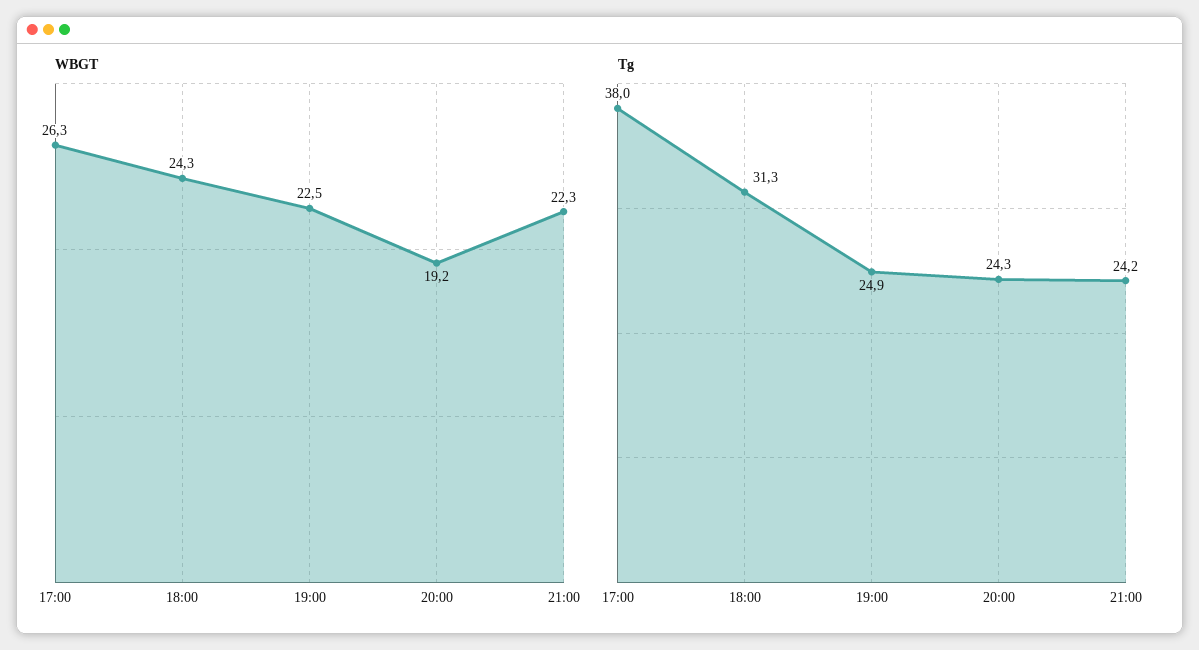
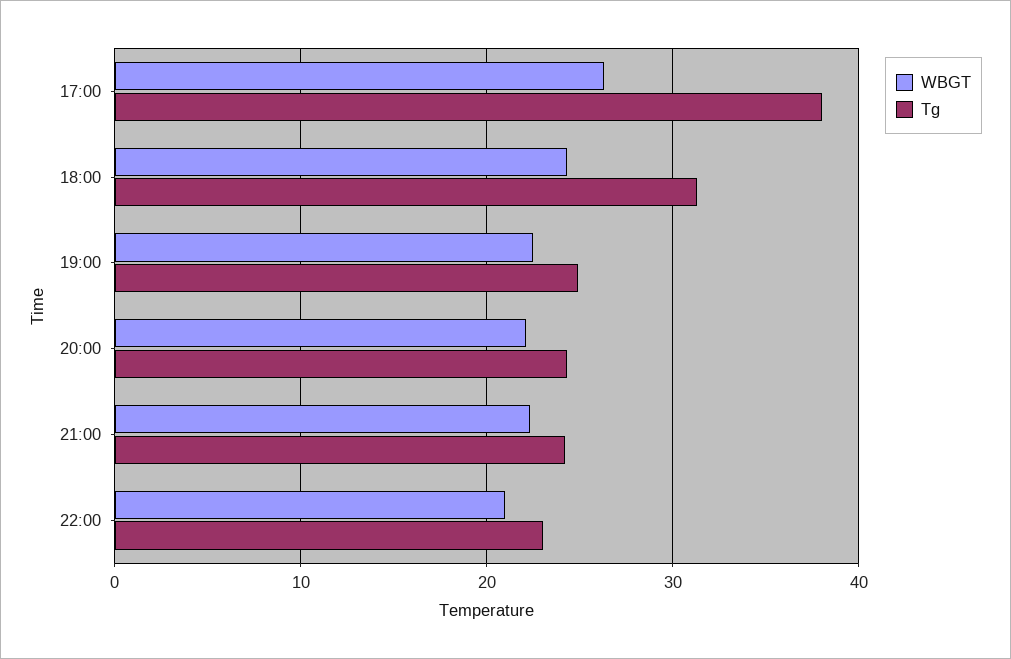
WBGT, 20:00: 19.2 -> 22
WBGT, 22:00: none -> 21
Tg, 22:00: none -> 23

